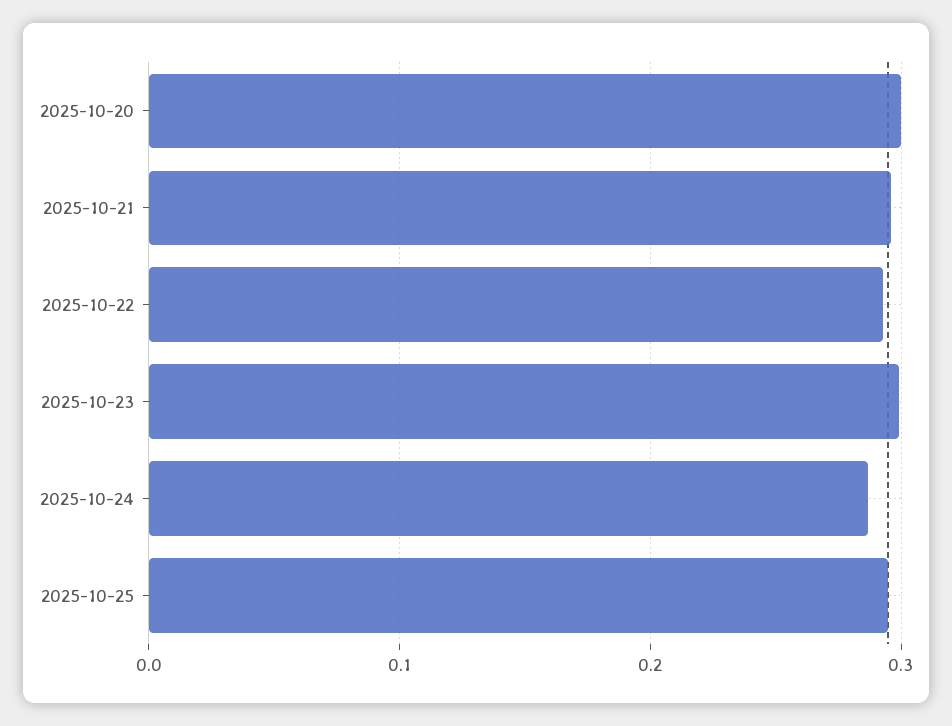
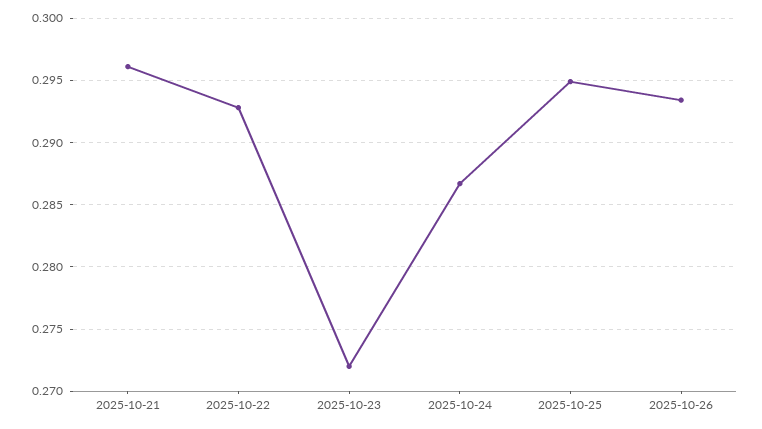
2025-10-20: 0.3 -> none
2025-10-23: 0.3 -> 0.272
2025-10-26: none -> 0.2935

